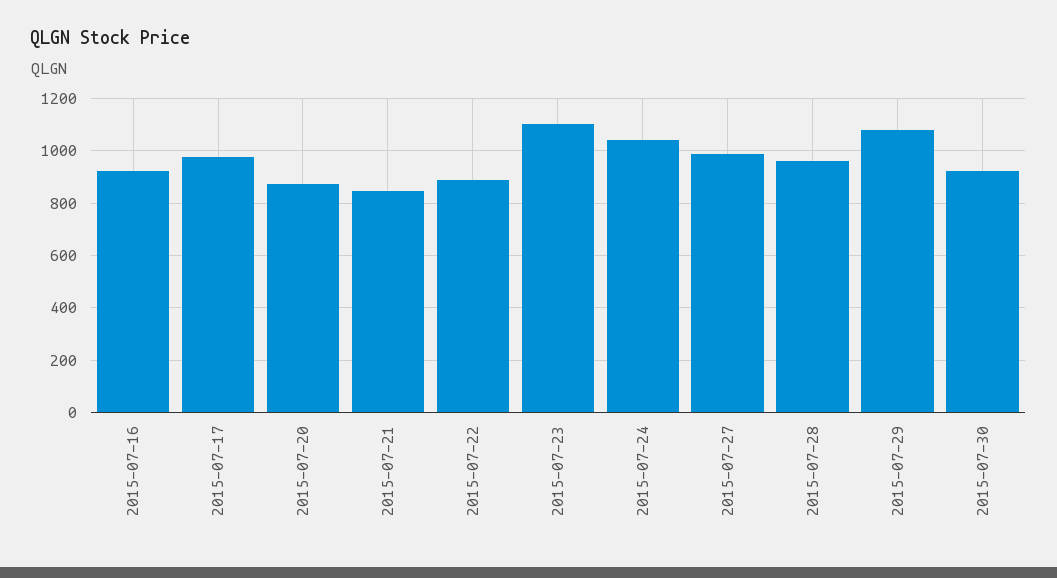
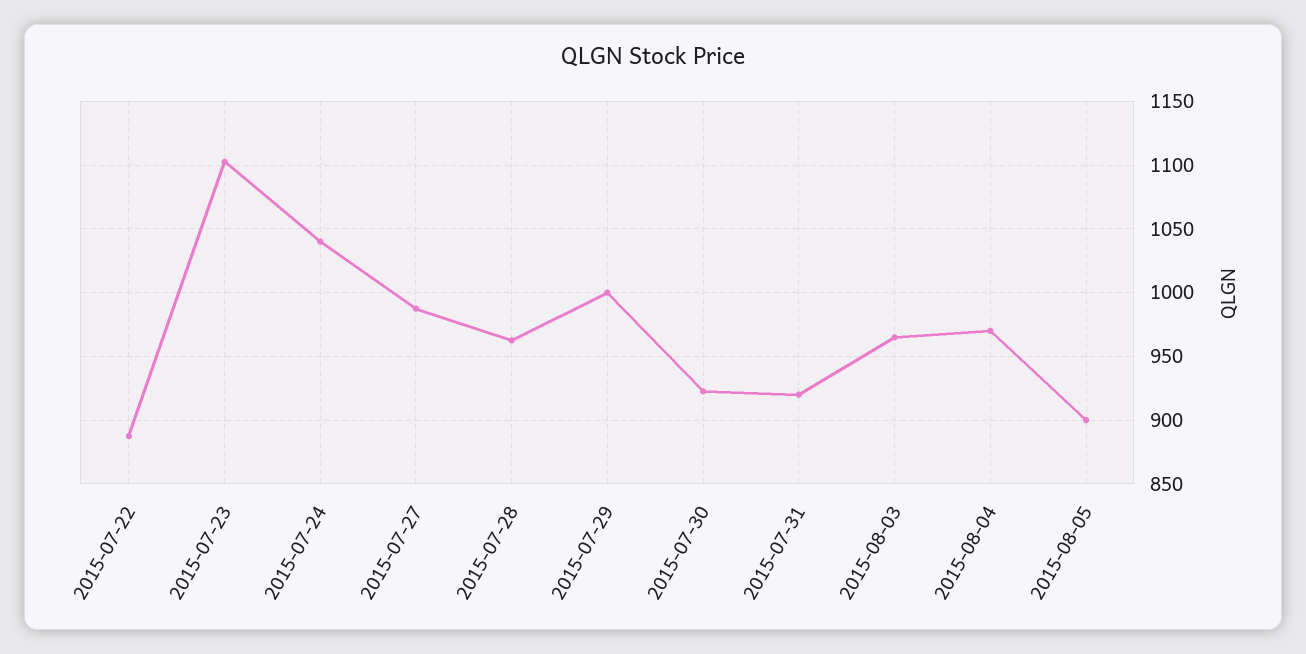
2015-07-16: 925 -> none
2015-07-17: 975 -> none
2015-07-20: 875 -> none
2015-07-21: 850 -> none
2015-07-29: 1075 -> 1000
2015-07-31: none -> 920
2015-08-03: none -> 965
2015-08-04: none -> 970
2015-08-05: none -> 900

